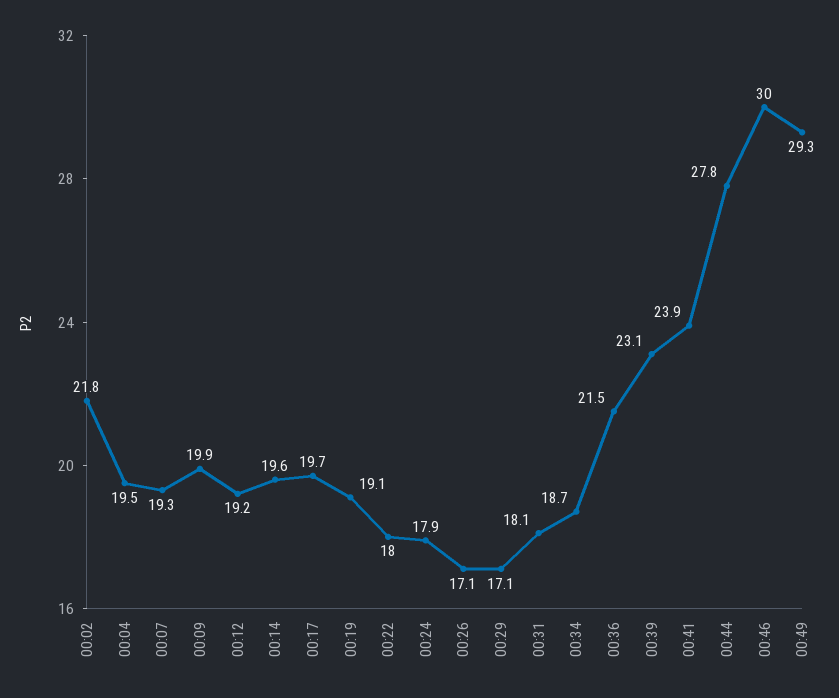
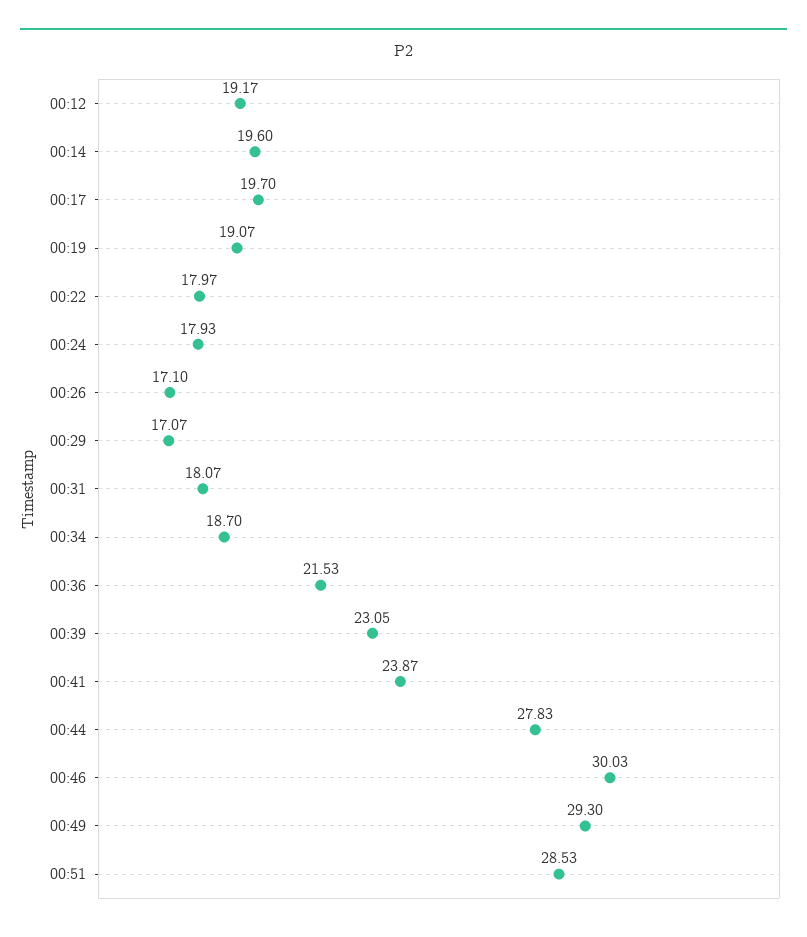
00:02: 21.8 -> none
00:04: 19.5 -> none
00:07: 19.3 -> none
00:09: 19.9 -> none
00:51: none -> 28.53

